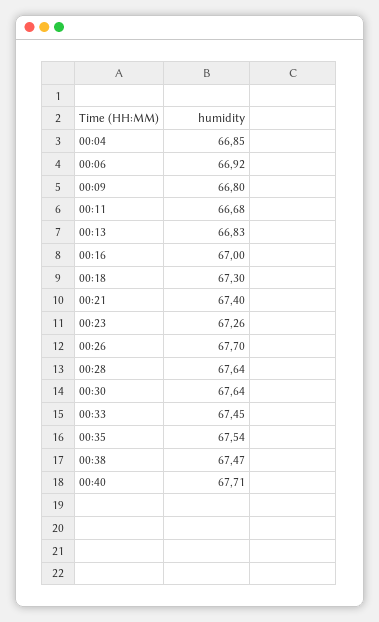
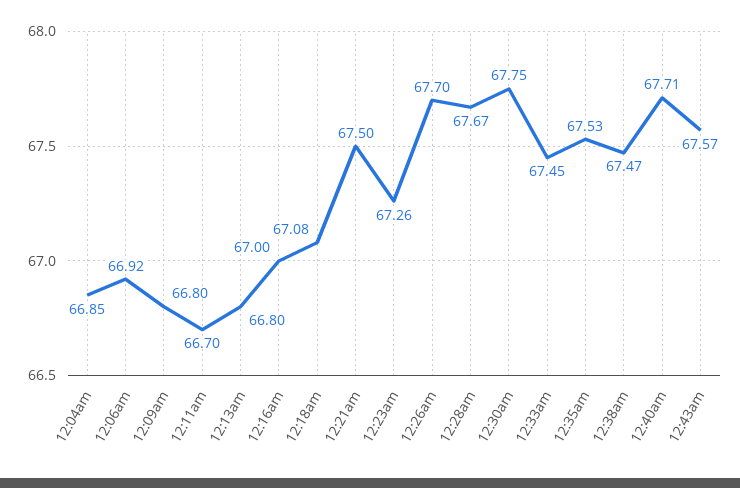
00:11: 66.68 -> 66.7
00:13: 66.83 -> 66.8
00:18: 67.3 -> 67.08
00:21: 67.4 -> 67.5
00:28: 67.64 -> 67.67
00:30: 67.64 -> 67.75
00:35: 67.54 -> 67.53
12:43am: none -> 67.57

